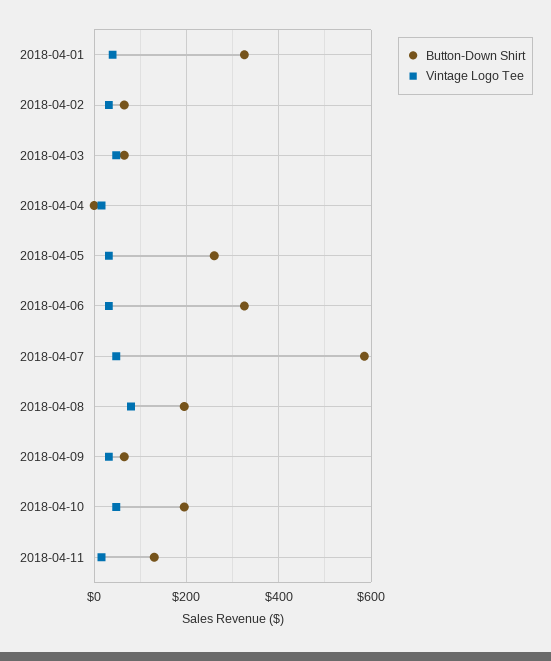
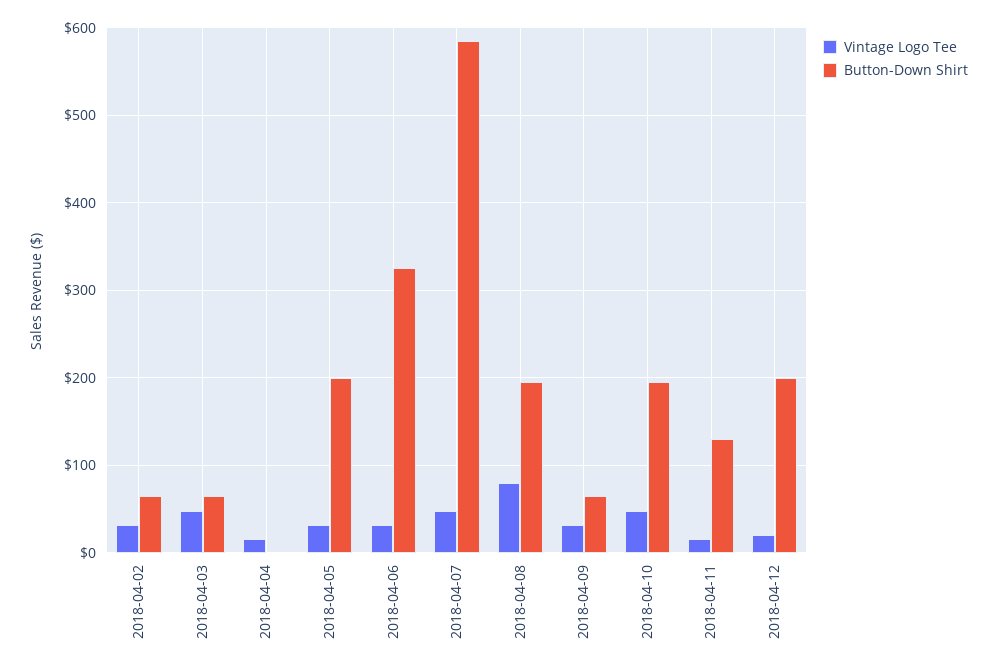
Button-Down Shirt, 2018-04-01: 320 -> none
Vintage Logo Tee, 2018-04-01: 40 -> none
Button-Down Shirt, 2018-04-05: 260 -> 200
Vintage Logo Tee, 2018-04-12: none -> 20
Button-Down Shirt, 2018-04-12: none -> 200

